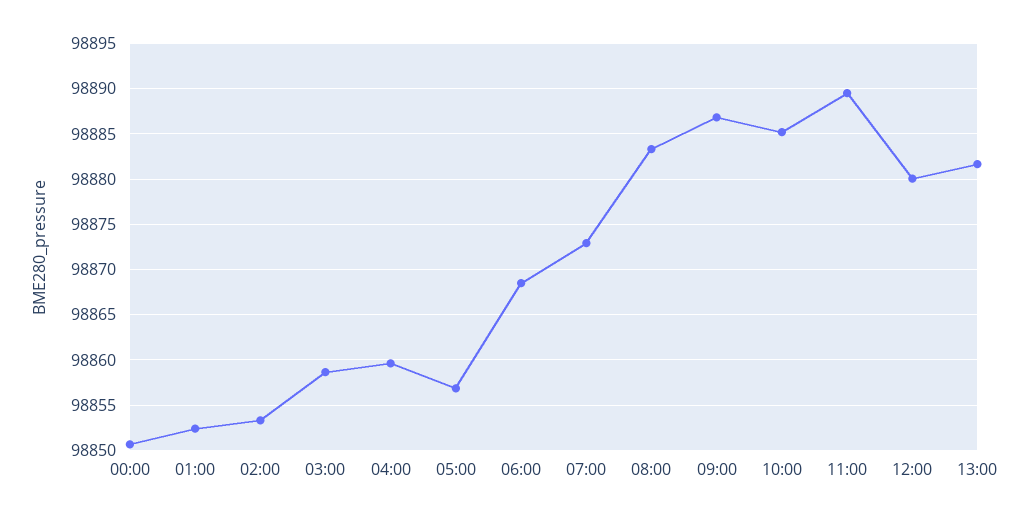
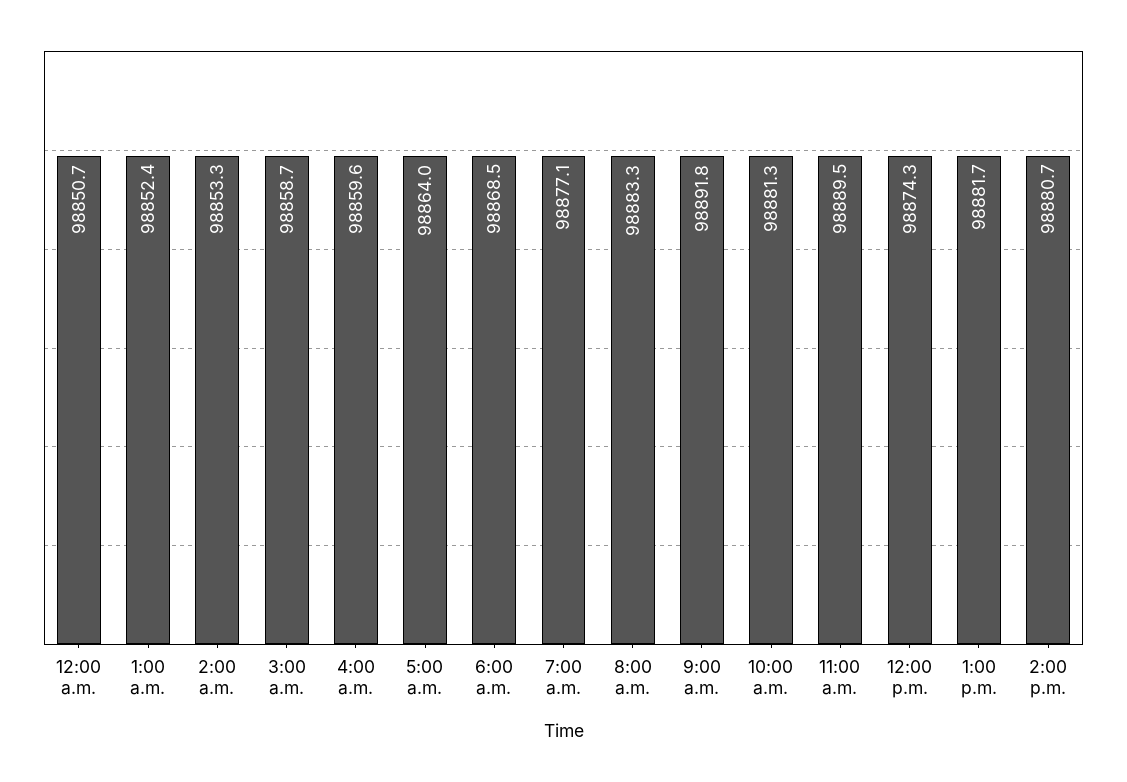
05:00: 98857 -> 98864
07:00: 98873 -> 98877.1
09:00: 98887 -> 98891.8
10:00: 98885 -> 98881.3
12:00: 98880 -> 98874.3
2:00 p.m.: none -> 98880.7

